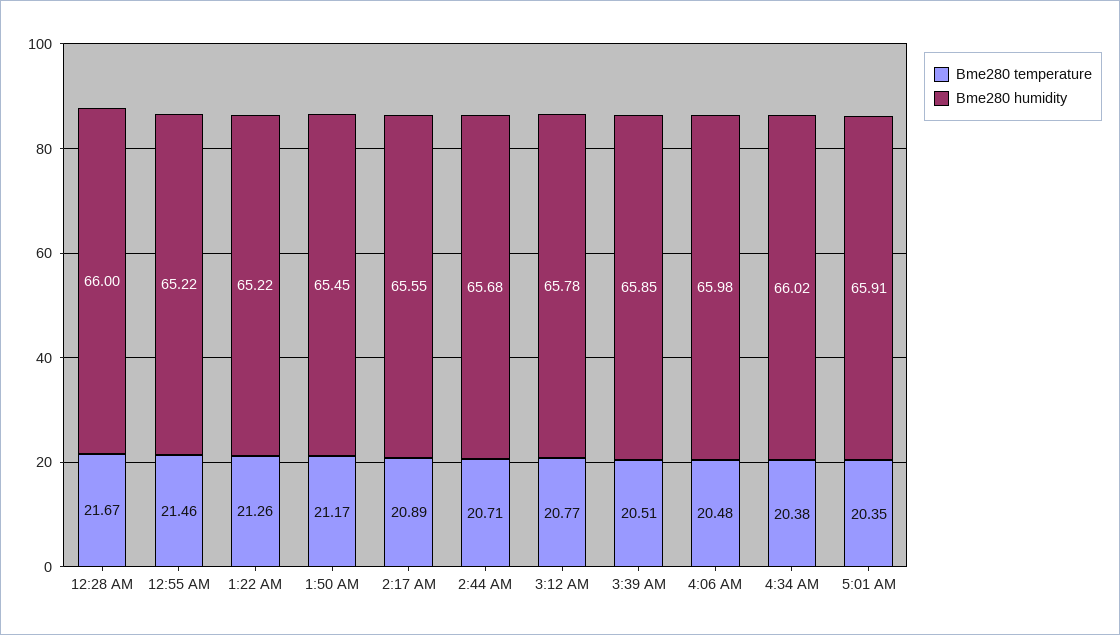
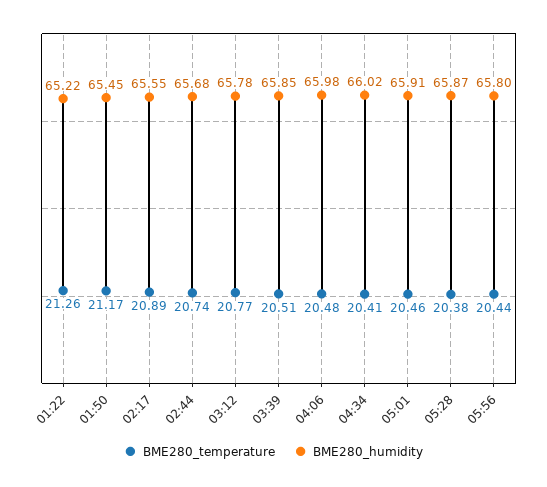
Bme280 temperature, 12:28 AM: 21.67 -> none
Bme280 humidity, 12:28 AM: 66 -> none
Bme280 temperature, 12:55 AM: 21.46 -> none
Bme280 humidity, 12:55 AM: 65.22 -> none
Bme280 temperature, 2:44 AM: 20.71 -> 20.74
Bme280 temperature, 4:34 AM: 20.38 -> 20.41
Bme280 temperature, 5:01 AM: 20.35 -> 20.46
Bme280 temperature, 05:28: none -> 20.38
Bme280 humidity, 05:28: none -> 65.87
Bme280 temperature, 05:56: none -> 20.44
Bme280 humidity, 05:56: none -> 65.8

